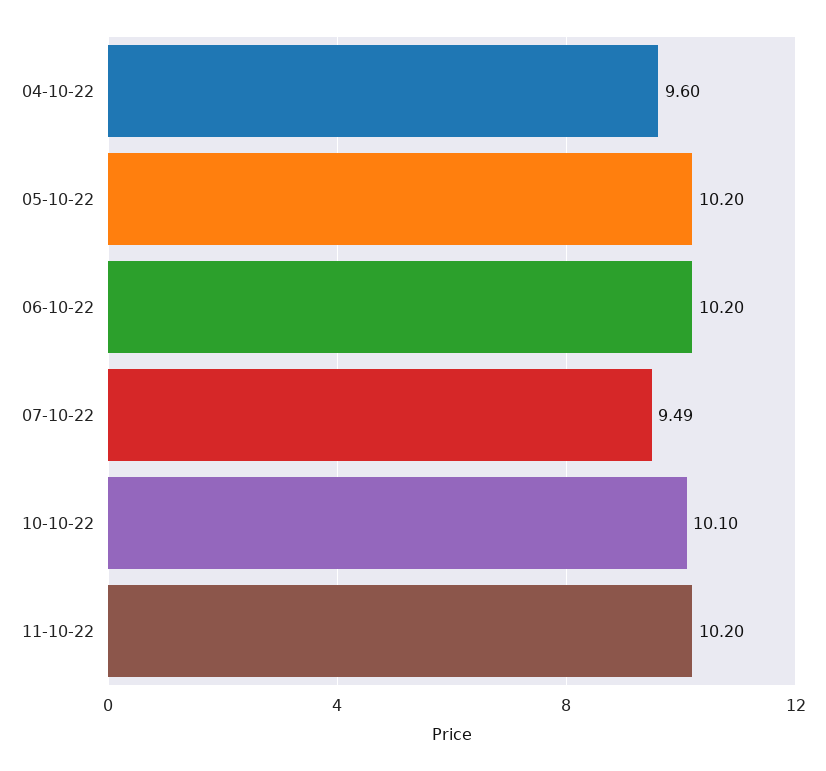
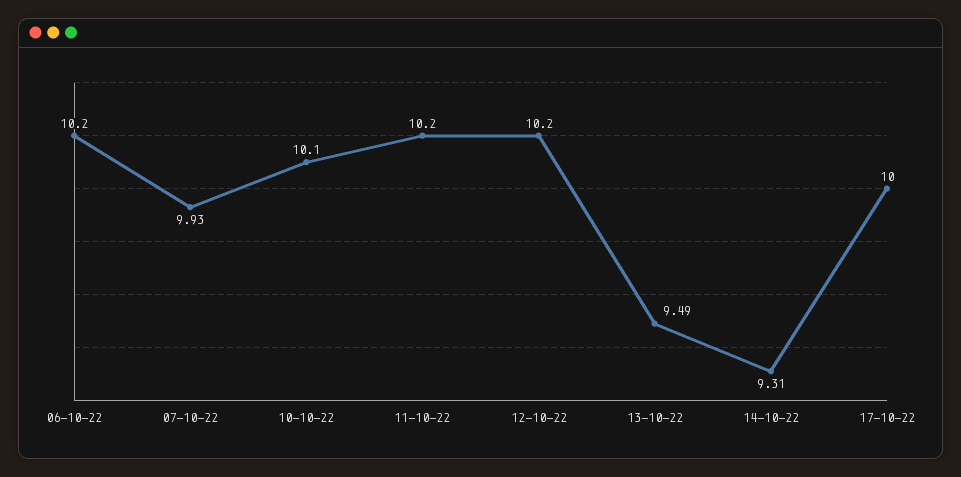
04-10-22: 9.6 -> none
05-10-22: 10.2 -> none
07-10-22: 9.49 -> 9.93
12-10-22: none -> 10.2
13-10-22: none -> 9.49
14-10-22: none -> 9.31
17-10-22: none -> 10

